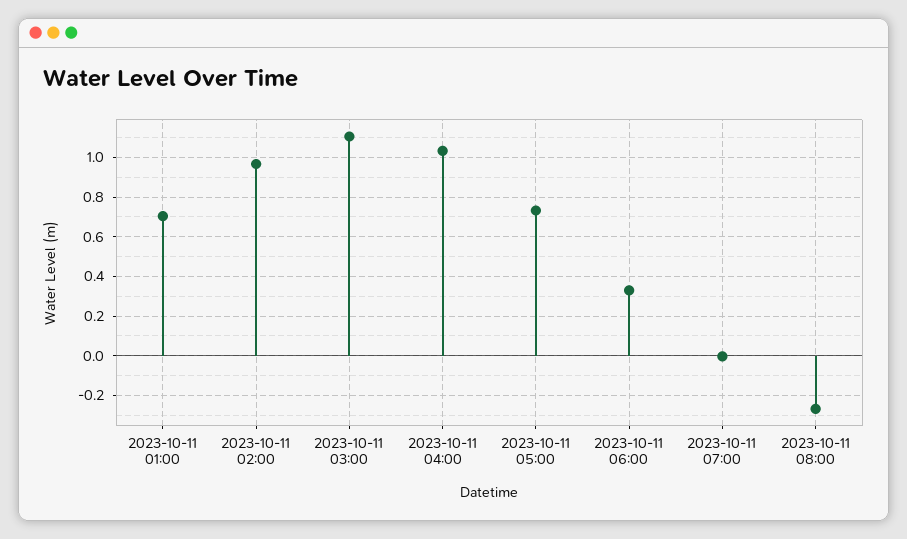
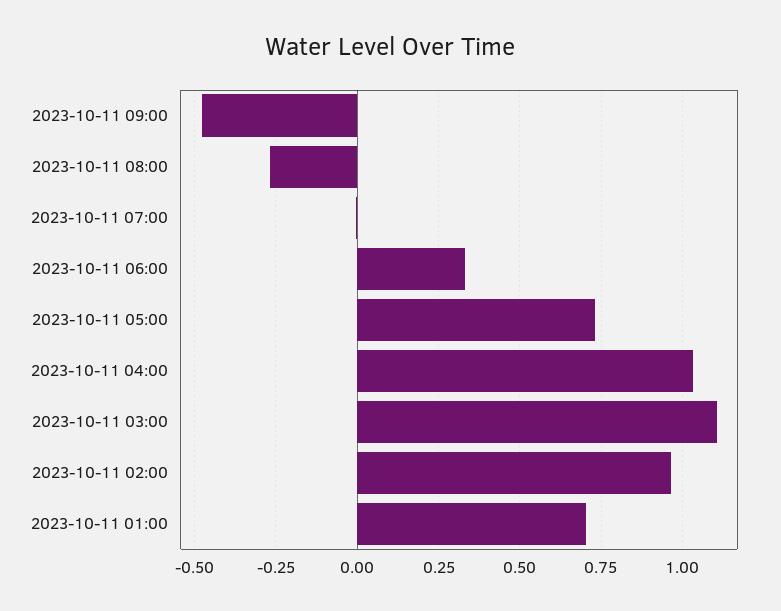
2023-10-11 09:00: none -> -0.475

